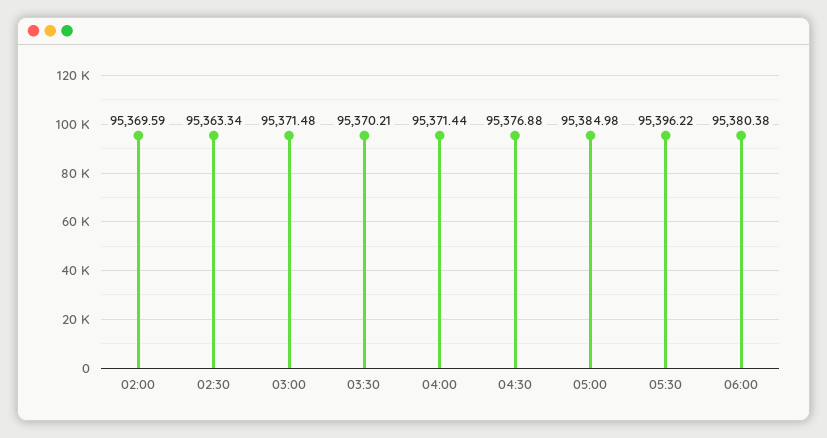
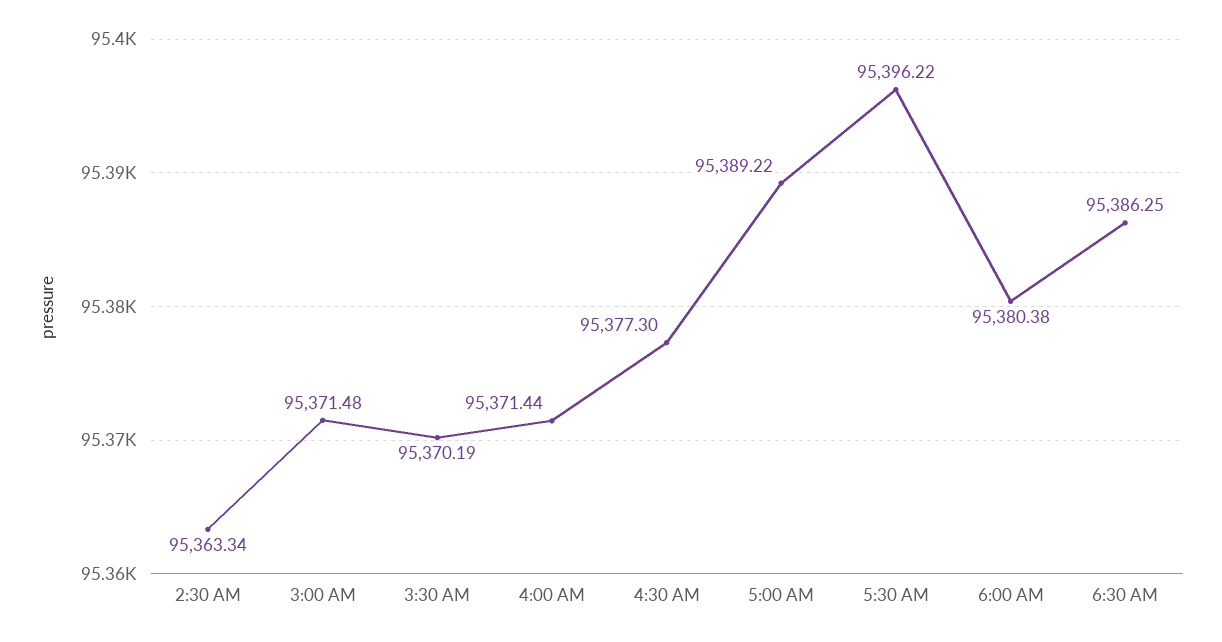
02:00: 95369.59 -> none
03:30: 95370.21 -> 95370.19
04:30: 95376.88 -> 95377.3
05:00: 95384.98 -> 95389.22
6:30 AM: none -> 95386.25

